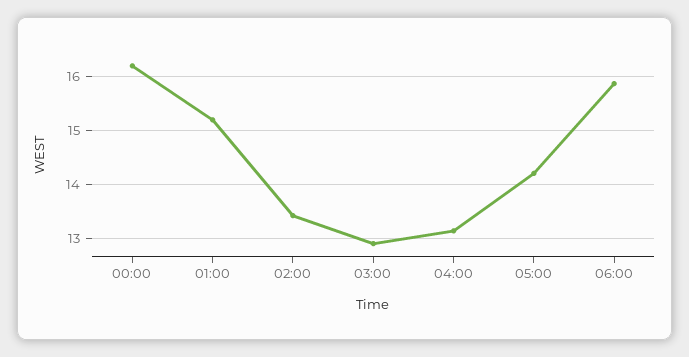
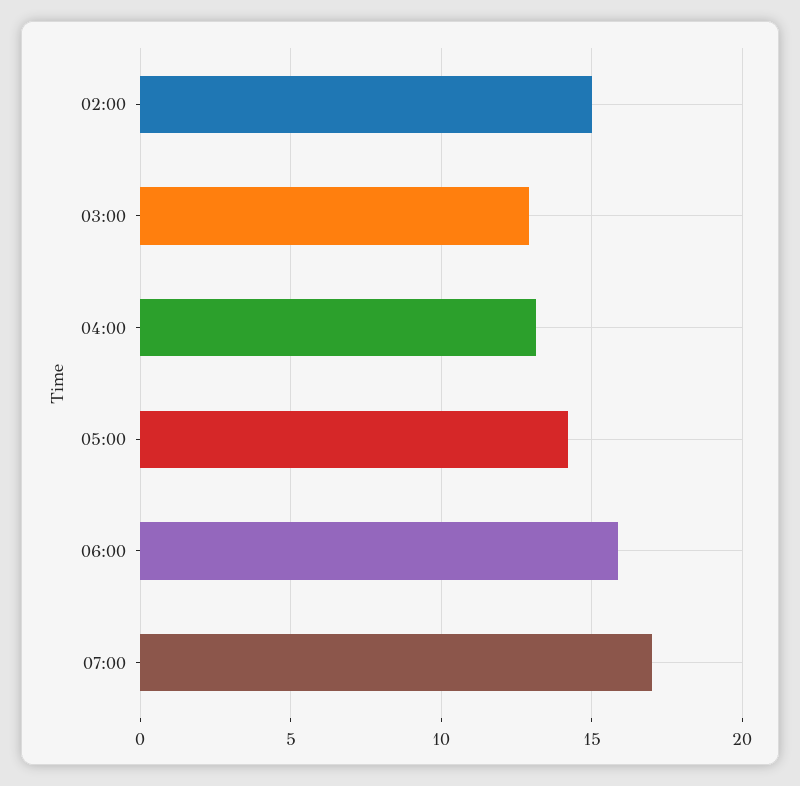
00:00: 16.2 -> none
01:00: 15.2 -> none
02:00: 13.4 -> 15
07:00: none -> 17

